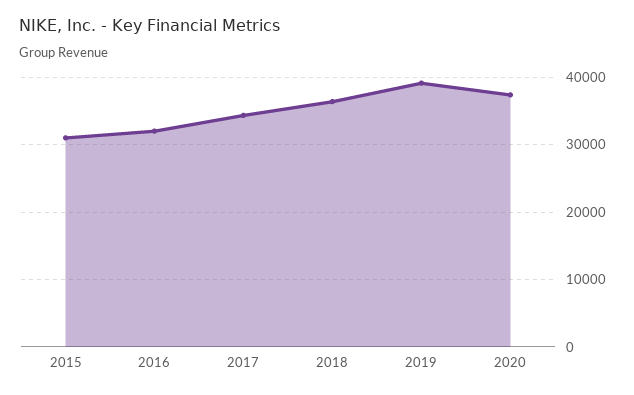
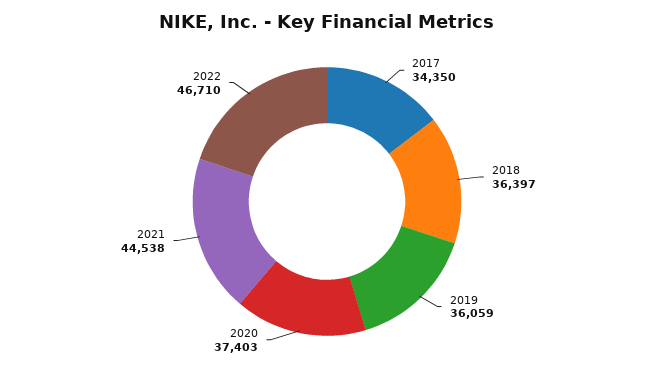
2015: 31000 -> none
2016: 32000 -> none
2019: 39000 -> 36059
2021: none -> 44538
2022: none -> 46710

